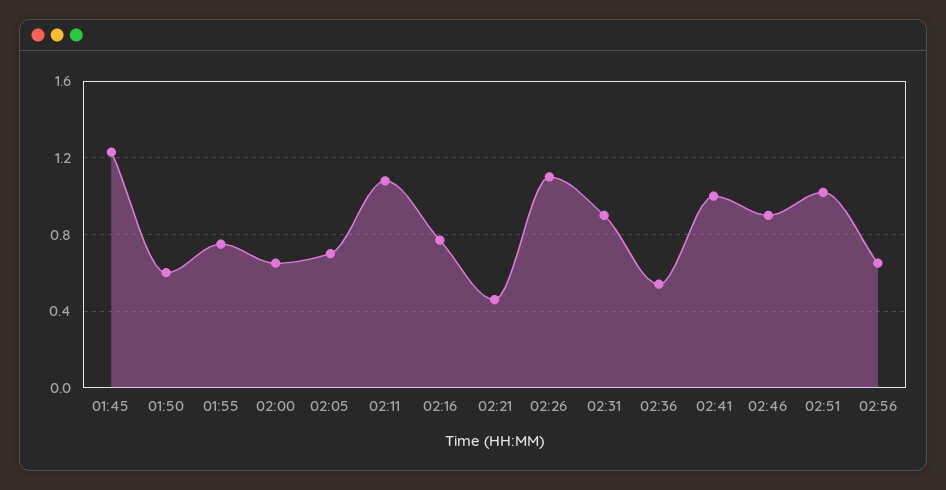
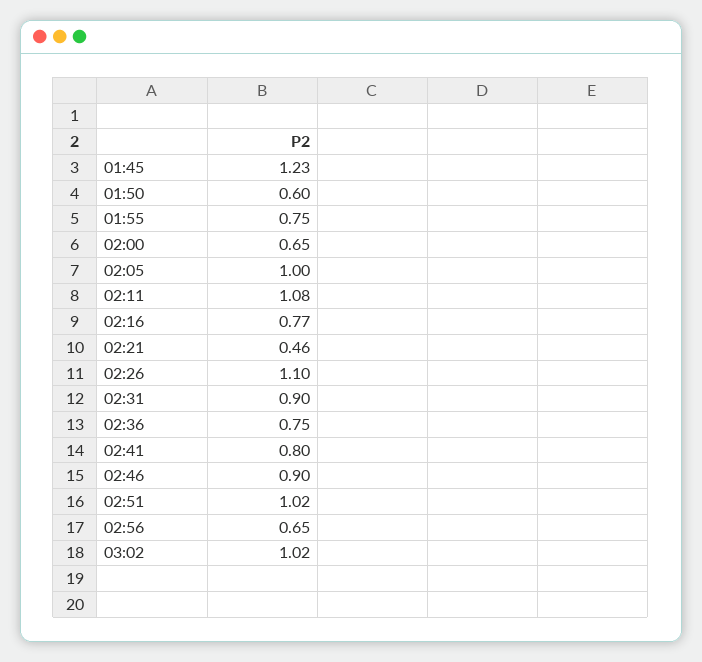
02:05: 0.7 -> 1
02:36: 0.55 -> 0.75
02:41: 1 -> 0.8
03:02: none -> 1.02

